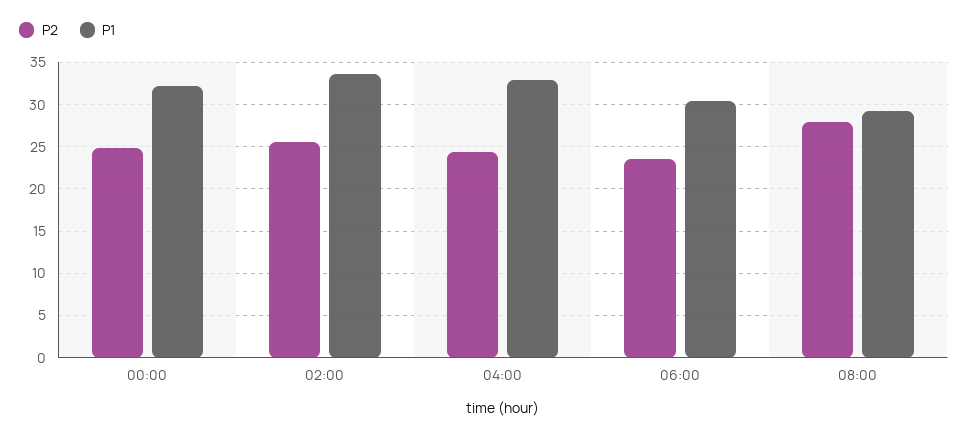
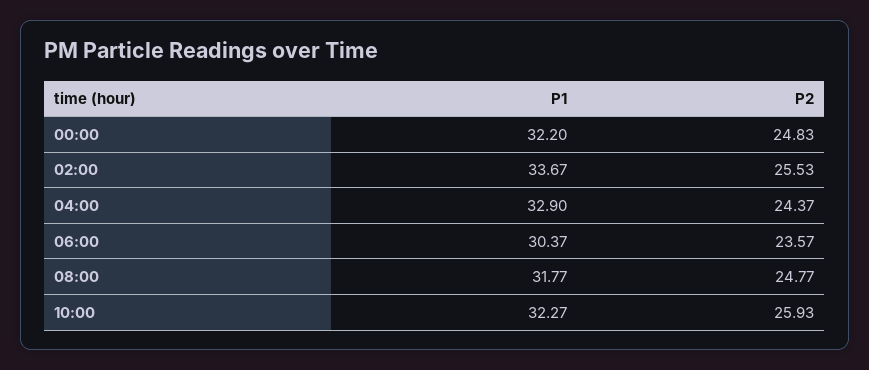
P2, 08:00: 28 -> 24.77
P1, 08:00: 29 -> 31.77
P1, 10:00: none -> 32.27
P2, 10:00: none -> 25.93

